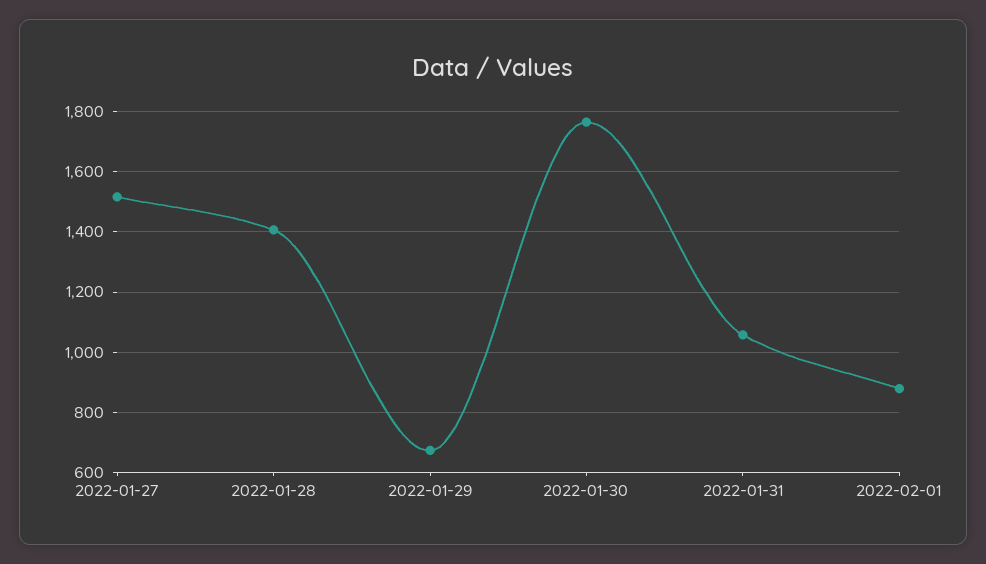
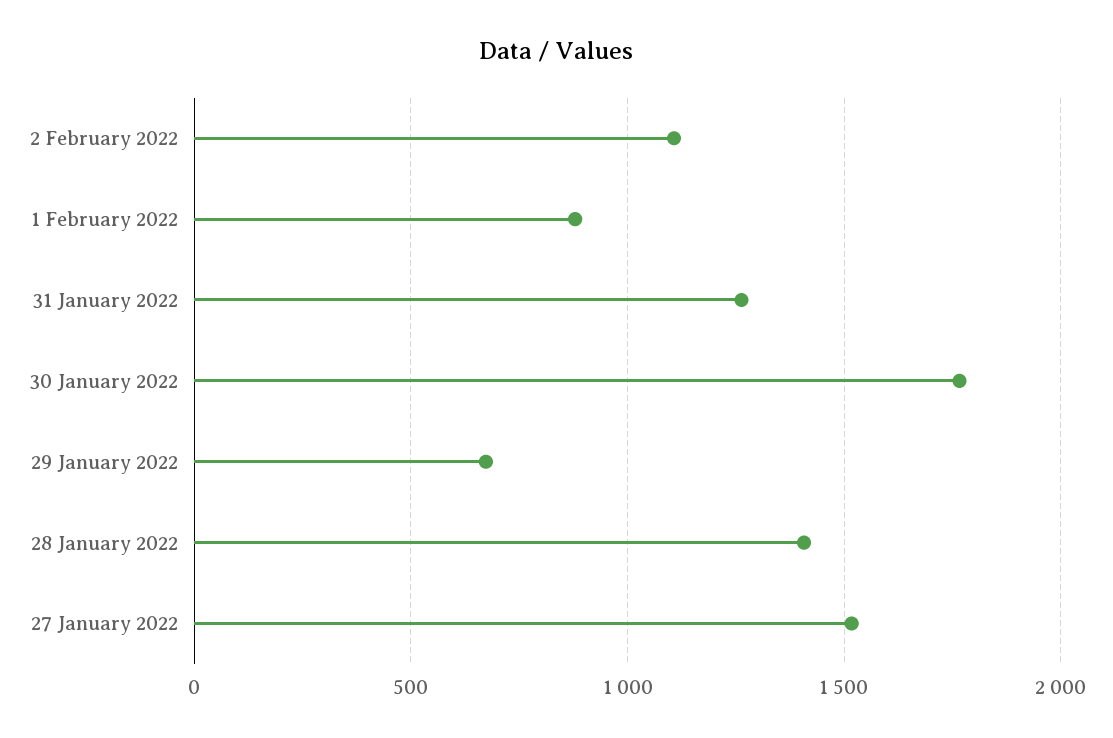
2022-01-31: 1060 -> 1250
2 February 2022: none -> 1100

